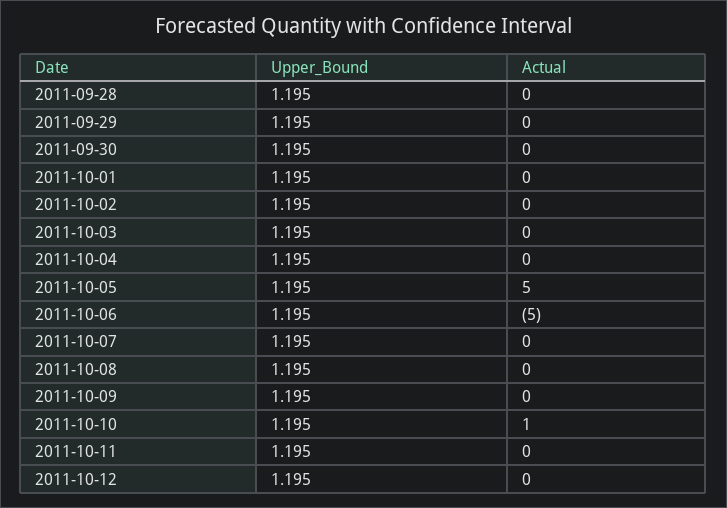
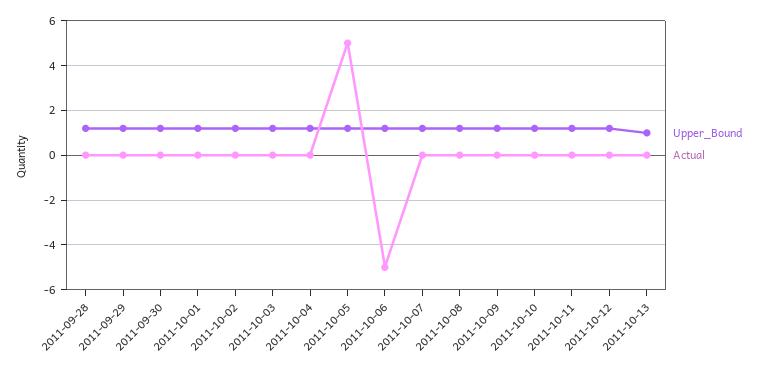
Actual, 2011-10-10: 1 -> 0
Upper_Bound, 2011-10-13: none -> 1
Actual, 2011-10-13: none -> 0

